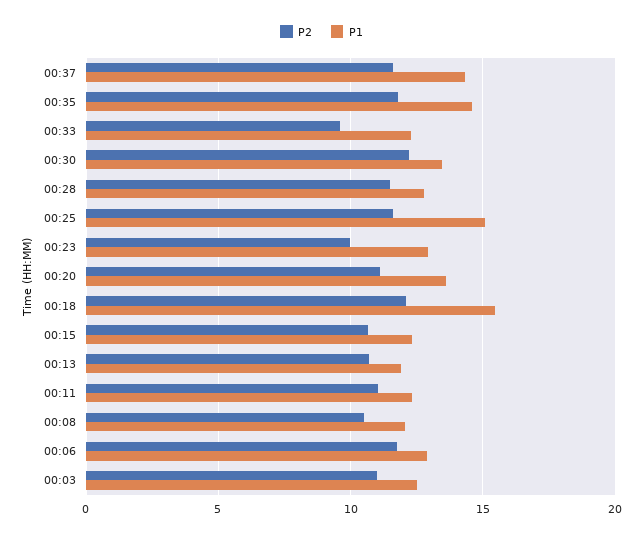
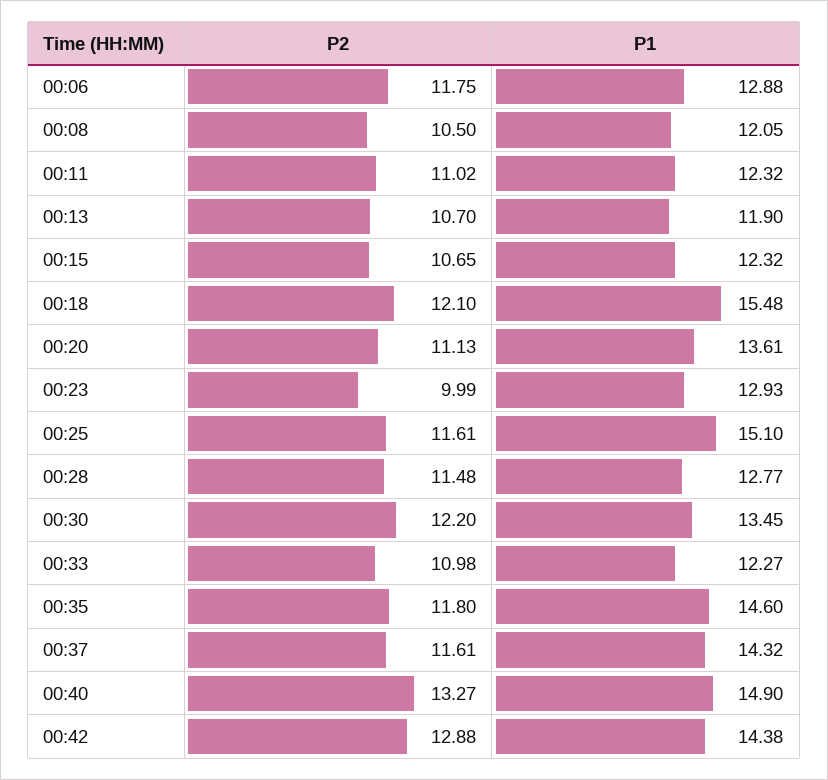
P2, 00:33: 9.5 -> 10.98
P2, 00:03: 11 -> none
P1, 00:03: 12.5 -> none
P2, 00:40: none -> 13.27
P1, 00:40: none -> 14.9
P2, 00:42: none -> 12.88
P1, 00:42: none -> 14.38

